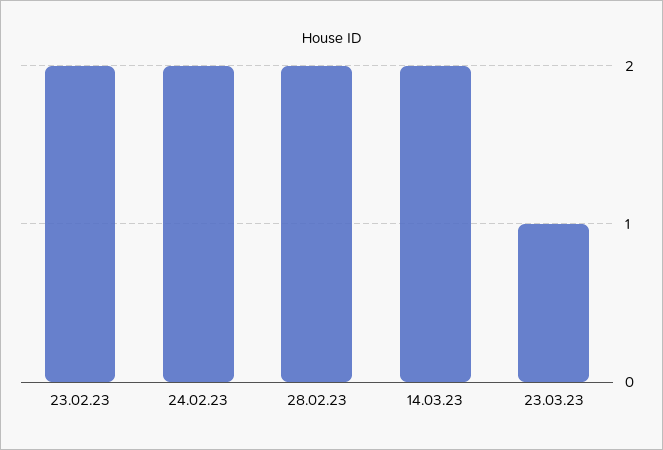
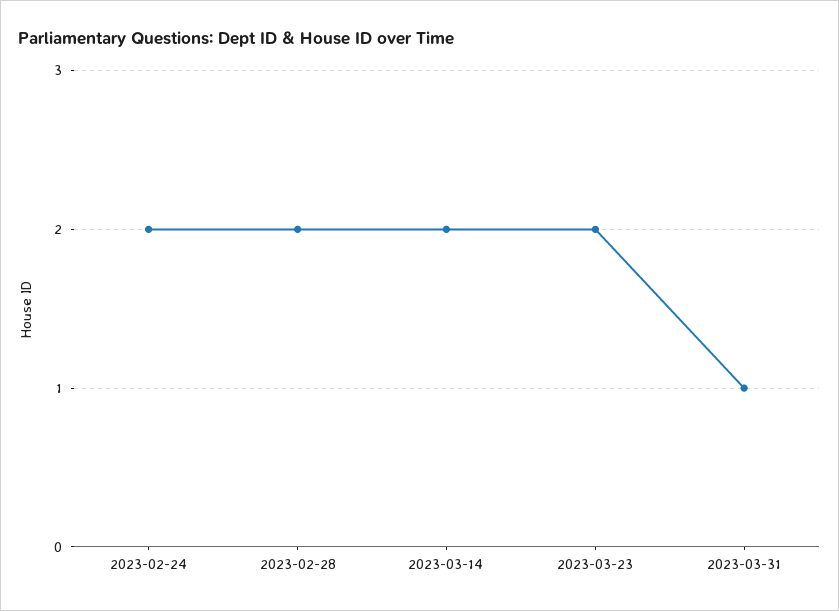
23.02.23: 2 -> none
23.03.23: 1 -> 2
2023-03-31: none -> 1

